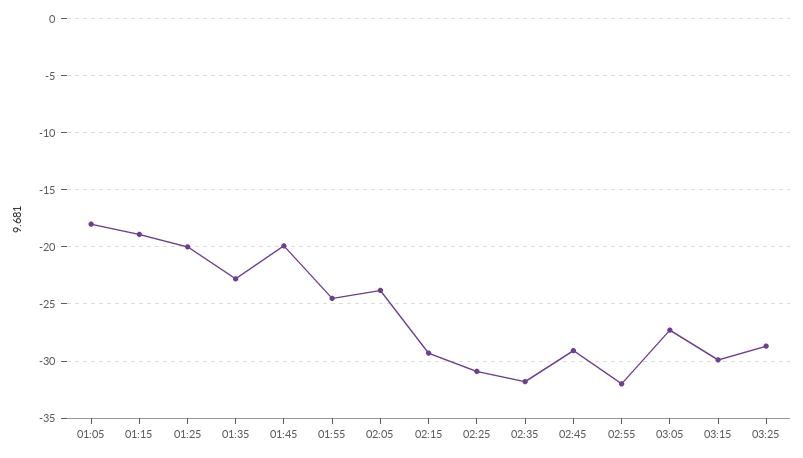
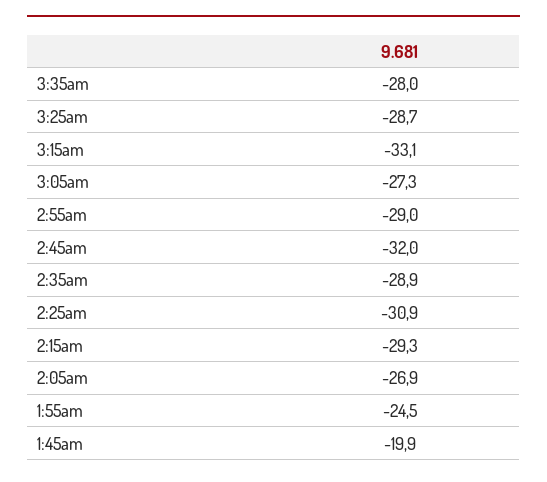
01:05: -18 -> none
01:15: -19 -> none
01:25: -20 -> none
01:35: -23 -> none
02:05: -24 -> -26.9
02:35: -32 -> -28.9
02:45: -29 -> -32
02:55: -32 -> -29
03:15: -30 -> -33.1
3:35am: none -> -28

